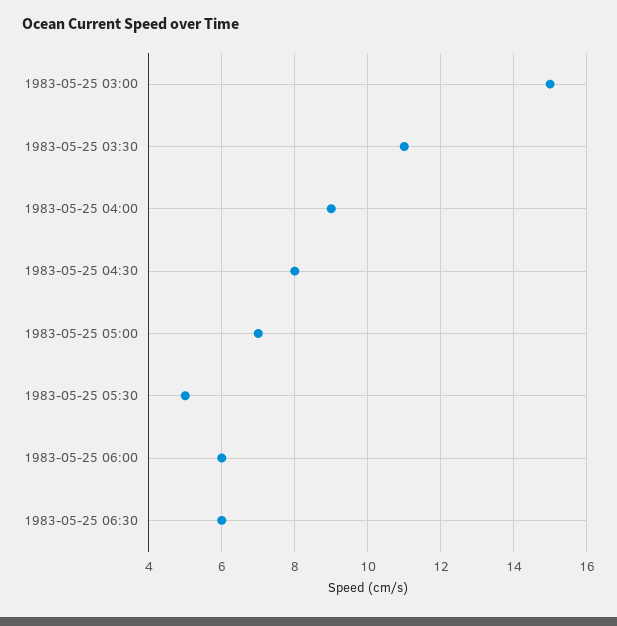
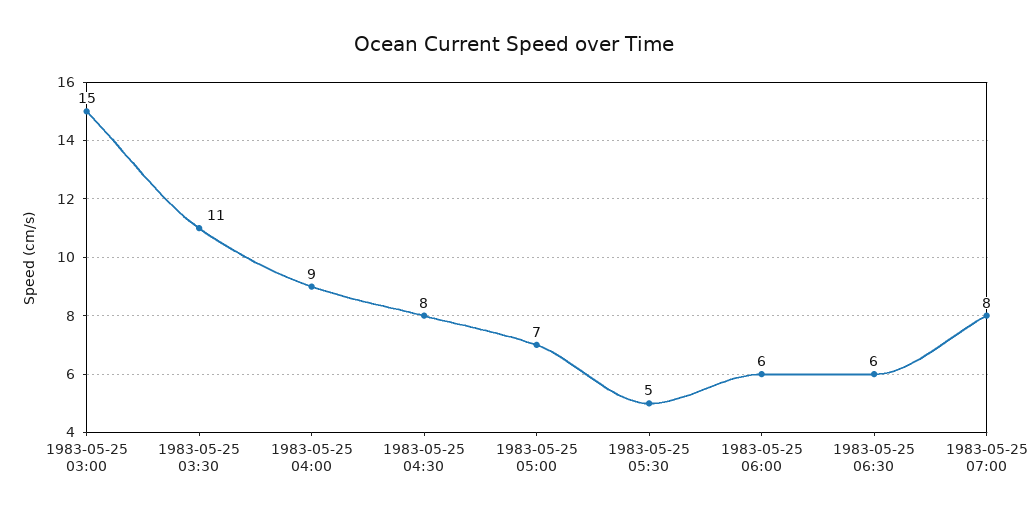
1983-05-25 07:00: none -> 8

